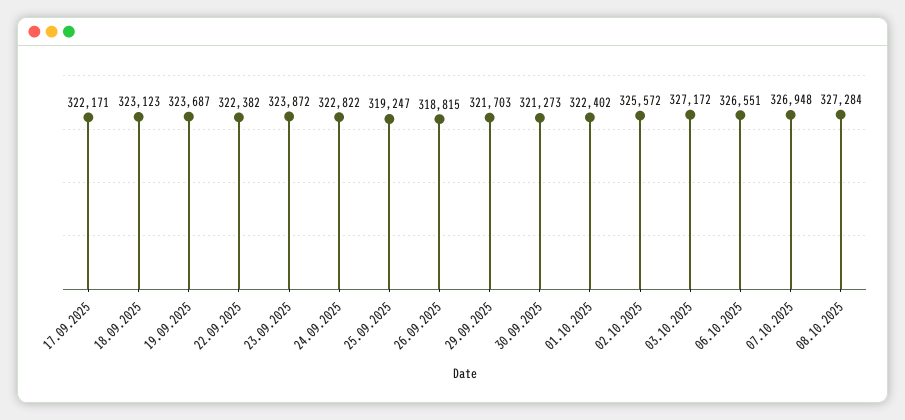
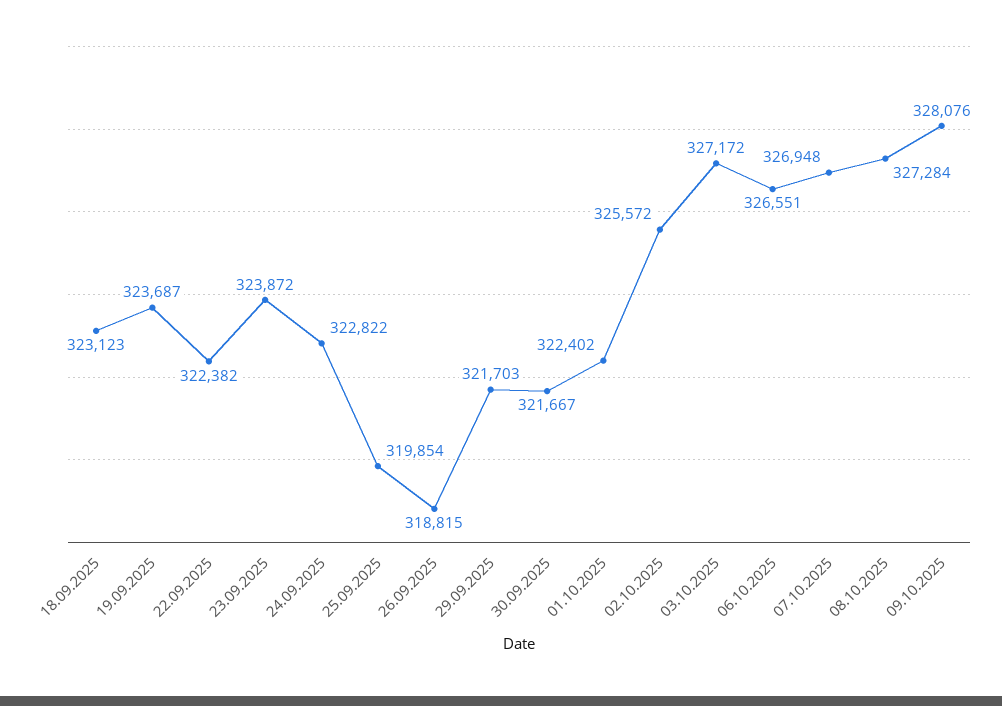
17.09.2025: 322171 -> none
25.09.2025: 319247 -> 319854
30.09.2025: 321273 -> 321667
09.10.2025: none -> 328076

